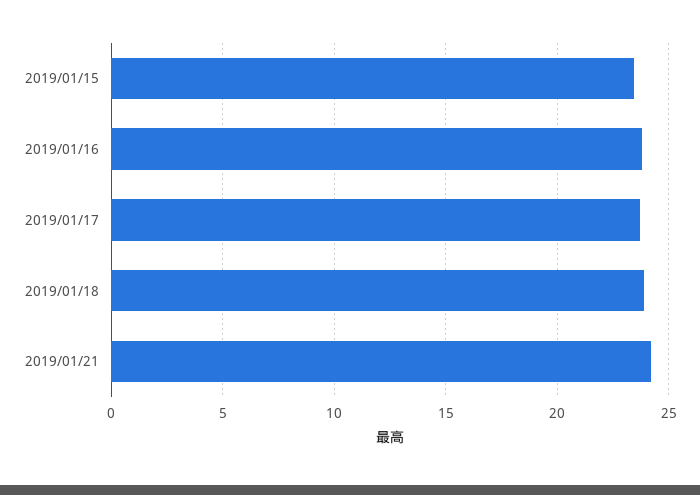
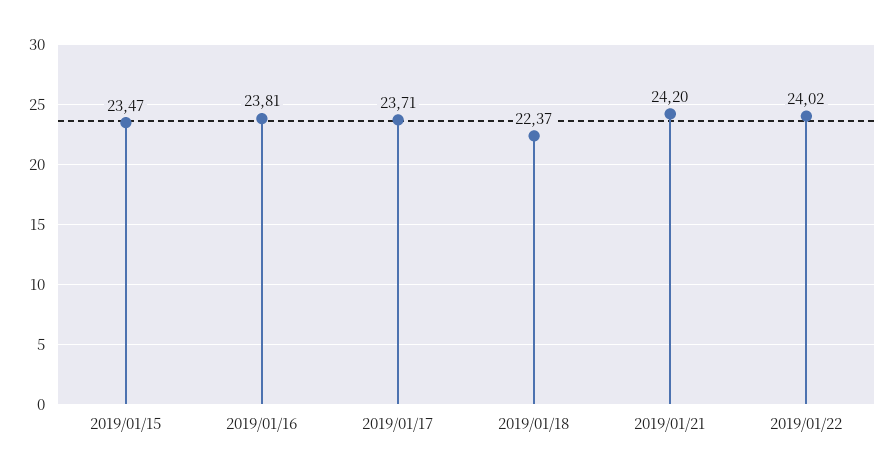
2019/01/18: 24 -> 22.37
2019/01/22: none -> 24.02

